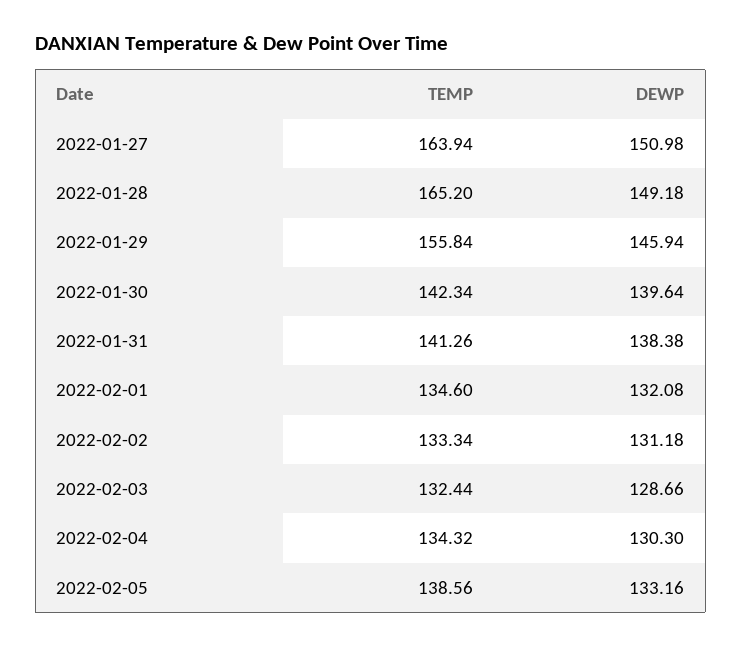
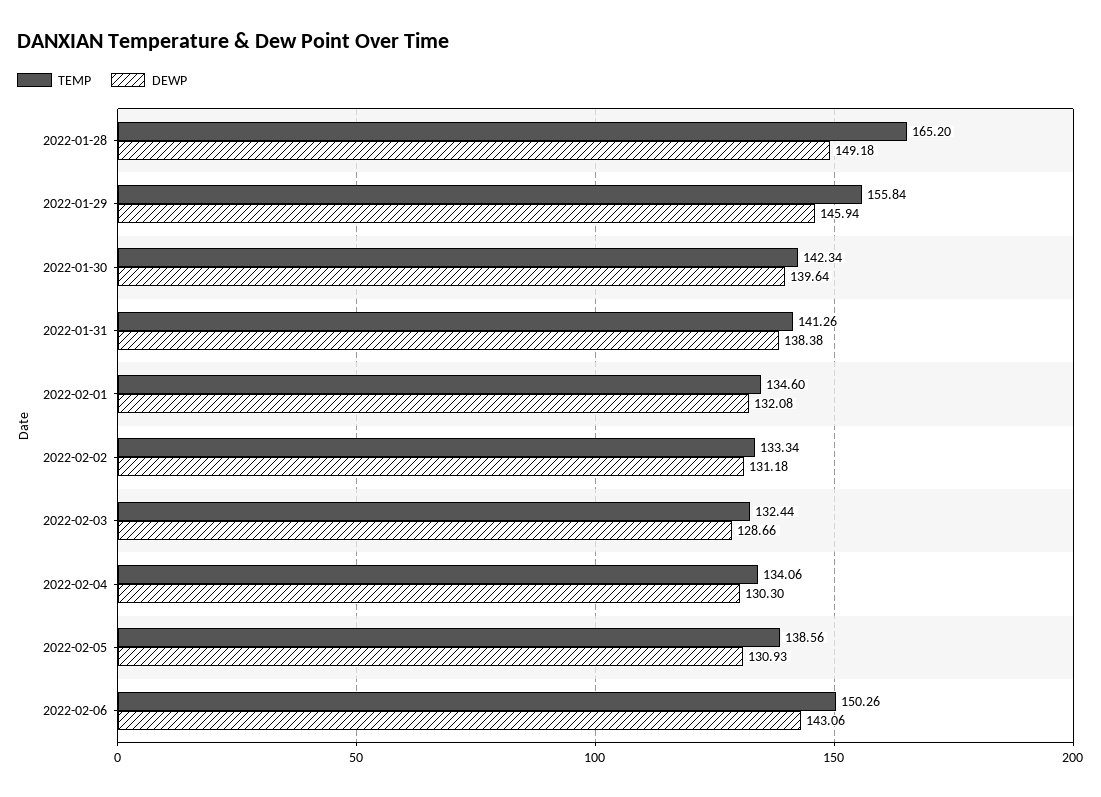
TEMP, 2022-01-27: 163.94 -> none
DEWP, 2022-01-27: 150.98 -> none
TEMP, 2022-02-04: 134.32 -> 134.06
DEWP, 2022-02-05: 133.16 -> 130.93
TEMP, 2022-02-06: none -> 150.26
DEWP, 2022-02-06: none -> 143.06

